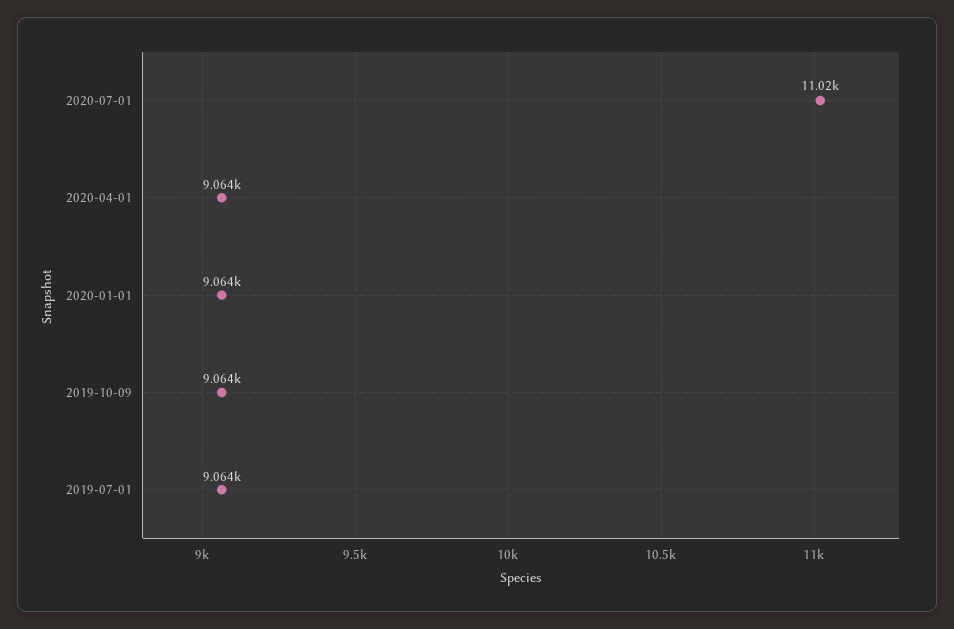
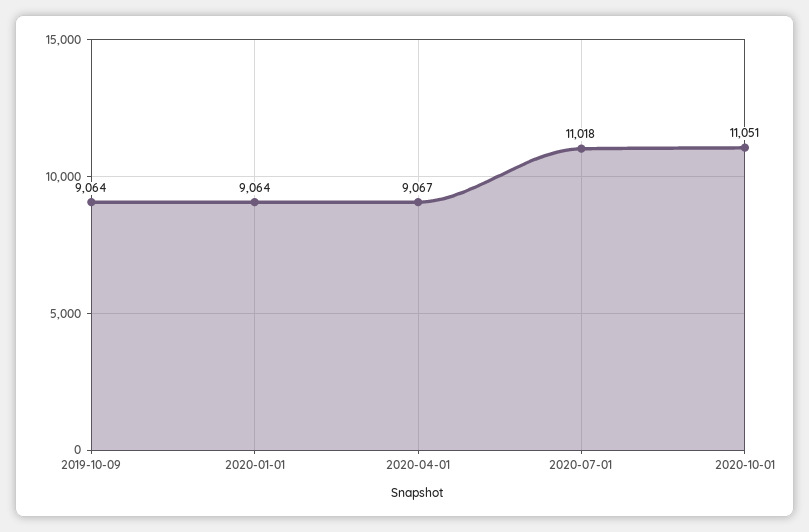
2020-04-01: 9064 -> 9067
2019-07-01: 9064 -> none
2020-10-01: none -> 11051

